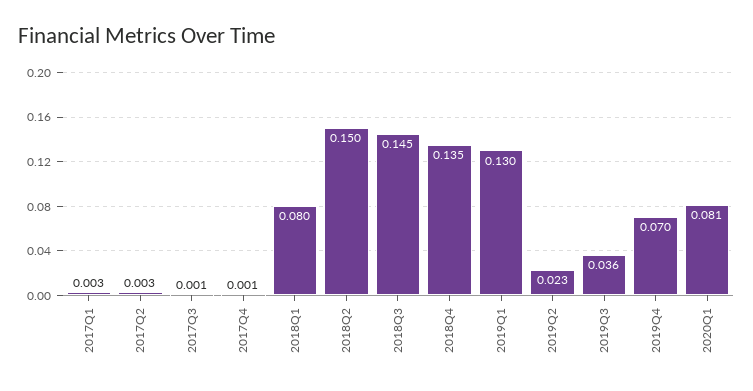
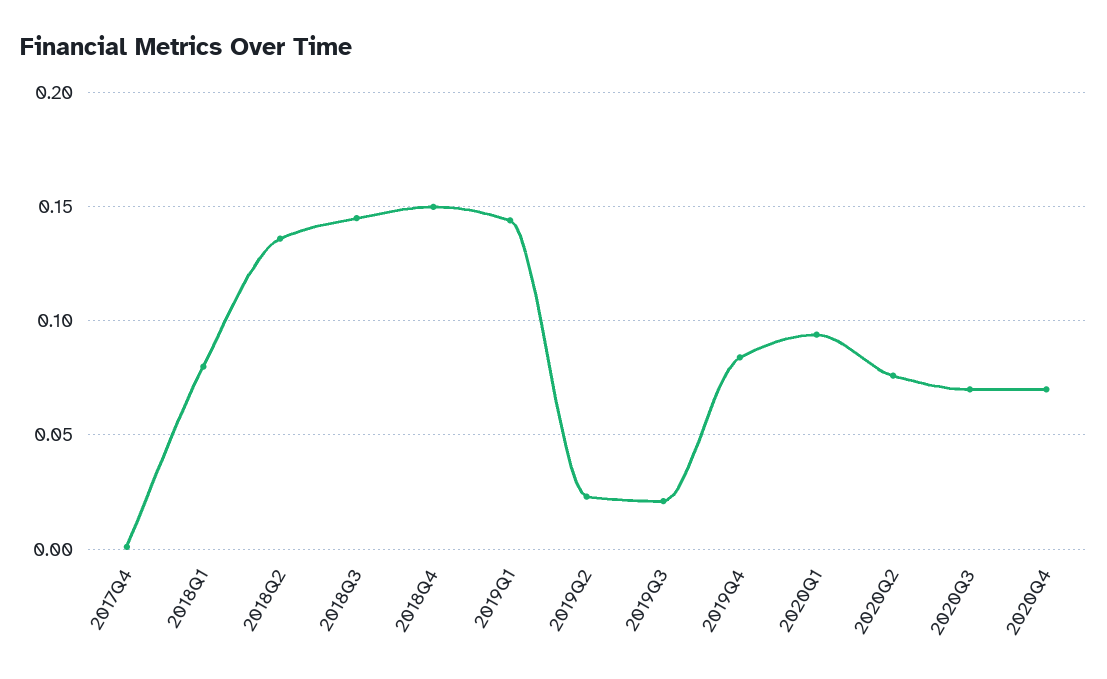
2017Q1: 0.003 -> none
2017Q2: 0.003 -> none
2017Q3: 0.001 -> none
2018Q2: 0.15 -> 0.135
2018Q4: 0.135 -> 0.15
2019Q1: 0.13 -> 0.145
2019Q3: 0.036 -> 0.02
2019Q4: 0.07 -> 0.085
2020Q1: 0.081 -> 0.095
2020Q2: none -> 0.075
2020Q3: none -> 0.07
2020Q4: none -> 0.07

